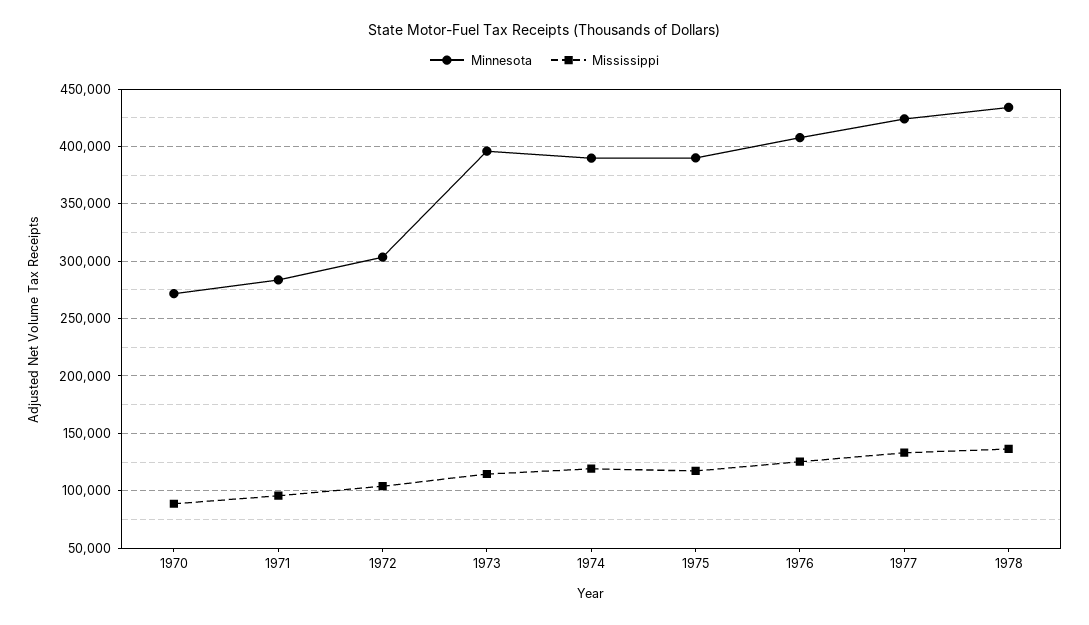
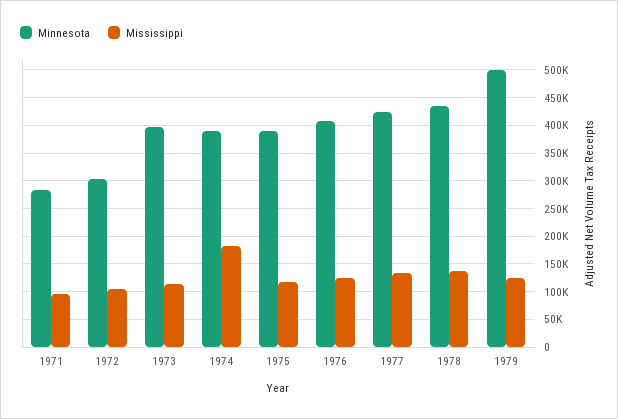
Minnesota, 1970: 270000 -> none
Mississippi, 1970: 90000 -> none
Mississippi, 1974: 120000 -> 175000
Minnesota, 1979: none -> 500000
Mississippi, 1979: none -> 125000

